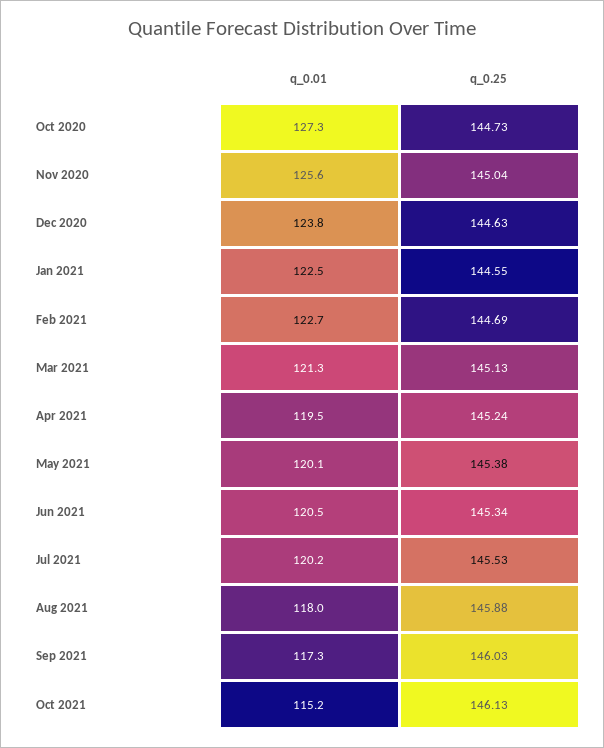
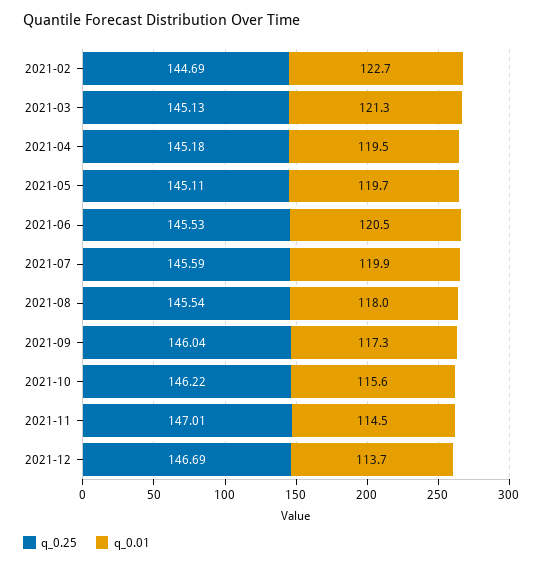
q_0.01, Oct 2020: 127.3 -> none
q_0.25, Oct 2020: 144.73 -> none
q_0.01, Nov 2020: 125.6 -> none
q_0.25, Nov 2020: 145.04 -> none
q_0.01, Dec 2020: 123.8 -> none
q_0.25, Dec 2020: 144.63 -> none
q_0.01, Jan 2021: 122.5 -> none
q_0.25, Jan 2021: 144.55 -> none
q_0.25, Apr 2021: 145.24 -> 145.18
q_0.01, May 2021: 120.1 -> 119.7
q_0.25, May 2021: 145.38 -> 145.11
q_0.25, Jun 2021: 145.34 -> 145.53
q_0.01, Jul 2021: 120.2 -> 119.9
q_0.25, Jul 2021: 145.53 -> 145.59
q_0.25, Aug 2021: 145.88 -> 145.54
q_0.25, Sep 2021: 146.03 -> 146.04
q_0.01, Oct 2021: 115.2 -> 115.6
q_0.25, Oct 2021: 146.13 -> 146.22
q_0.25, 2021-11: none -> 147.01
q_0.01, 2021-11: none -> 114.5
q_0.25, 2021-12: none -> 146.69
q_0.01, 2021-12: none -> 113.7

